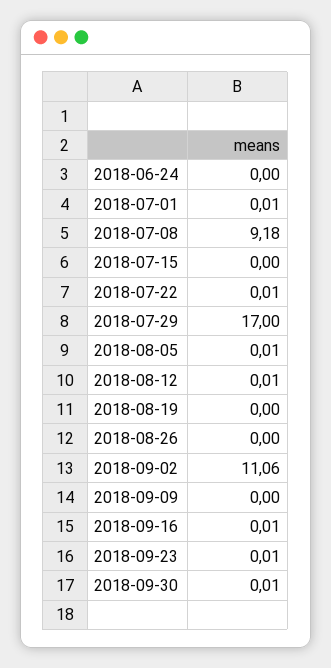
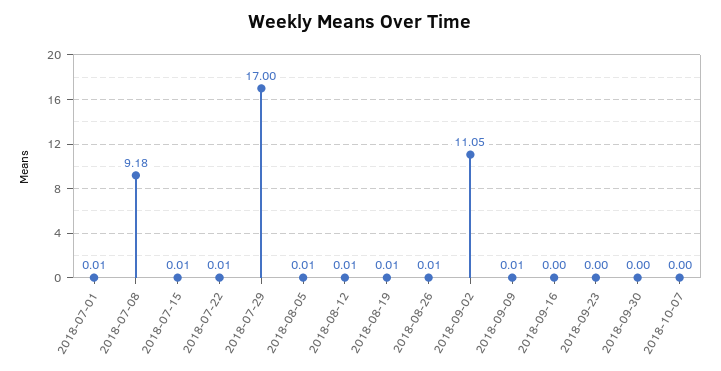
2018-06-24: 0 -> none
2018-07-15: 0 -> 0.01
2018-08-19: 0 -> 0.01
2018-08-26: 0 -> 0.01
2018-09-02: 11.06 -> 11.05
2018-09-09: 0 -> 0.01
2018-09-16: 0.01 -> 0
2018-09-23: 0.01 -> 0
2018-09-30: 0.01 -> 0
2018-10-07: none -> 0

